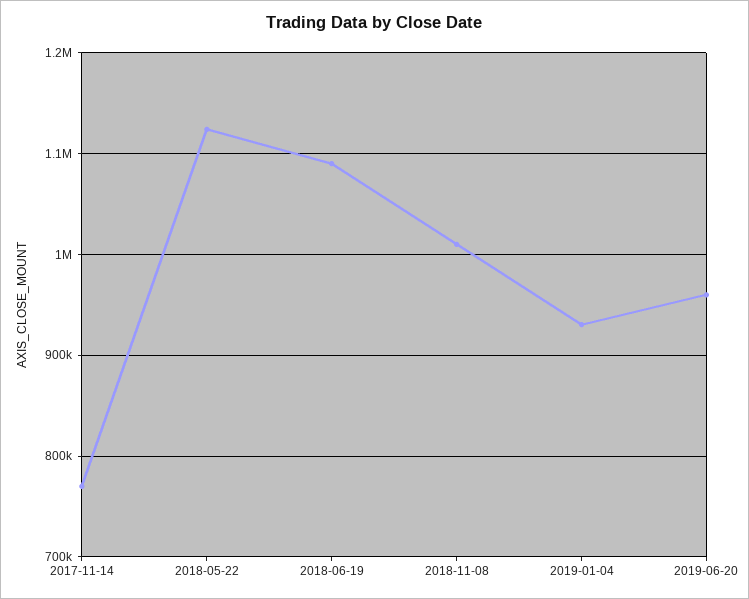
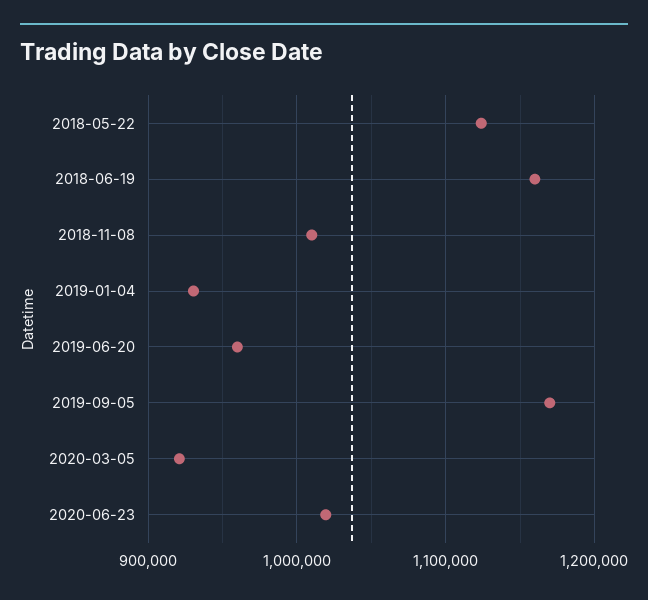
2017-11-14: 770000 -> none
2018-06-19: 1090000 -> 1160000
2019-09-05: none -> 1170000
2020-03-05: none -> 920000
2020-06-23: none -> 1020000

